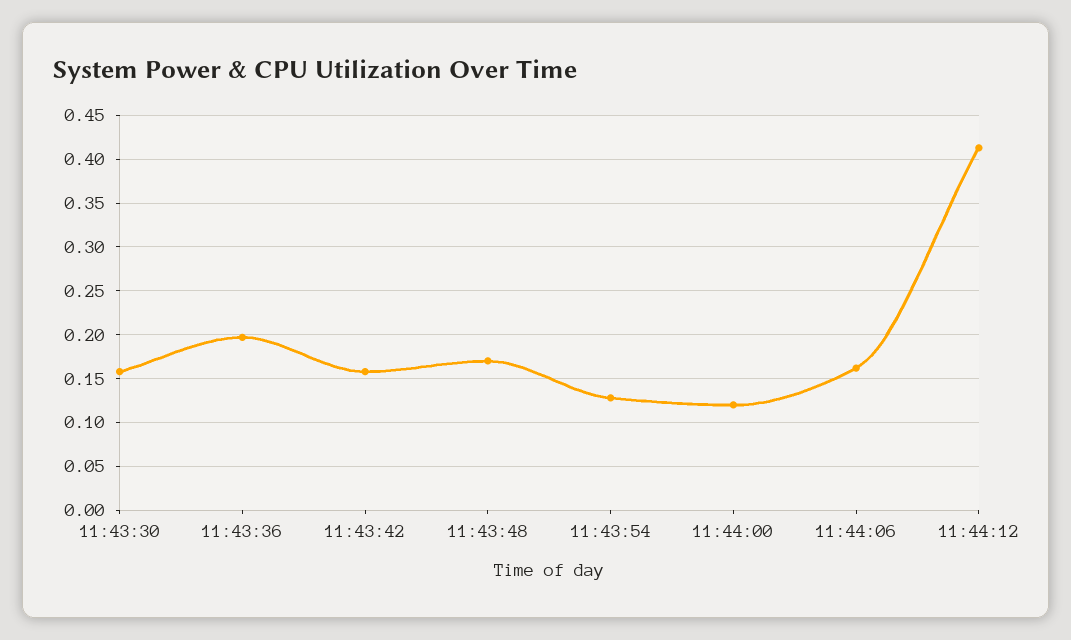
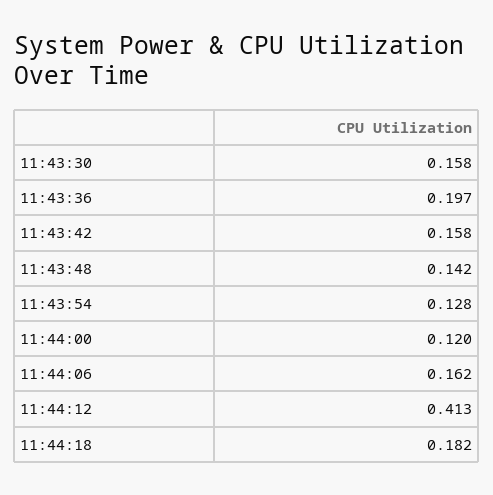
11:43:48: 0.17 -> 0.142
11:44:18: none -> 0.182

